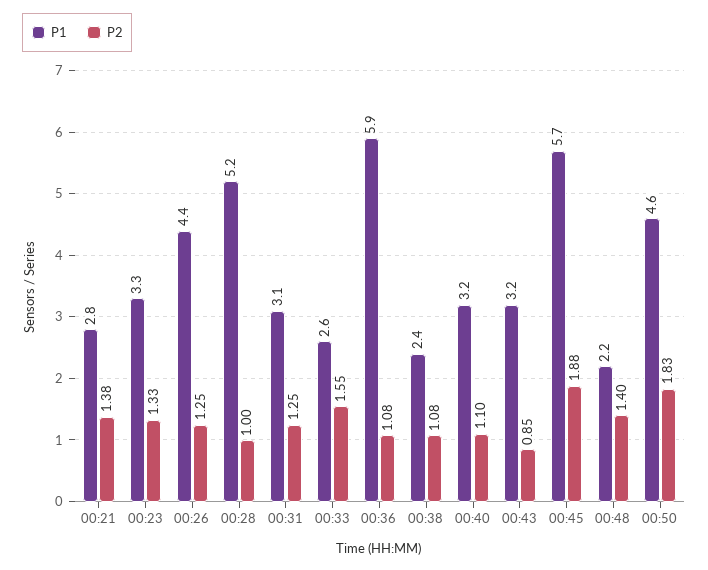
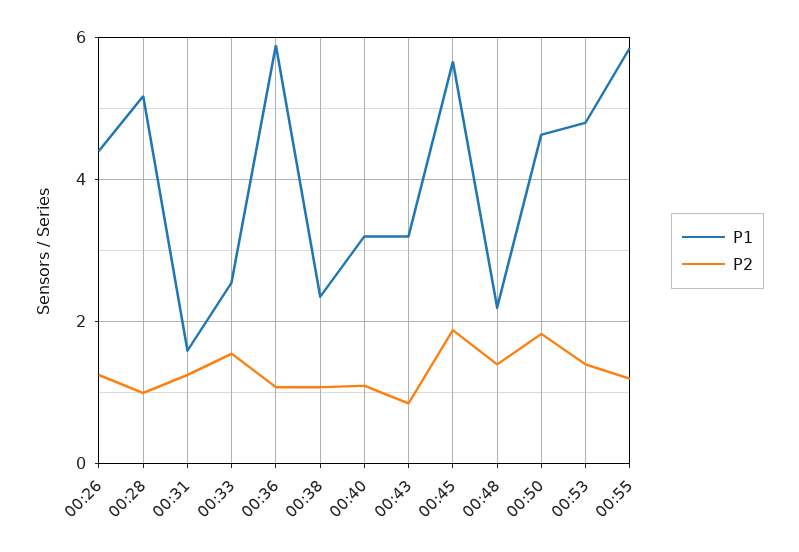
P1, 00:21: 2.8 -> none
P2, 00:21: 1.38 -> none
P1, 00:23: 3.3 -> none
P2, 00:23: 1.33 -> none
P1, 00:31: 3.1 -> 1.6
P1, 00:53: none -> 4.8
P2, 00:53: none -> 1.4
P1, 00:55: none -> 5.8
P2, 00:55: none -> 1.2

